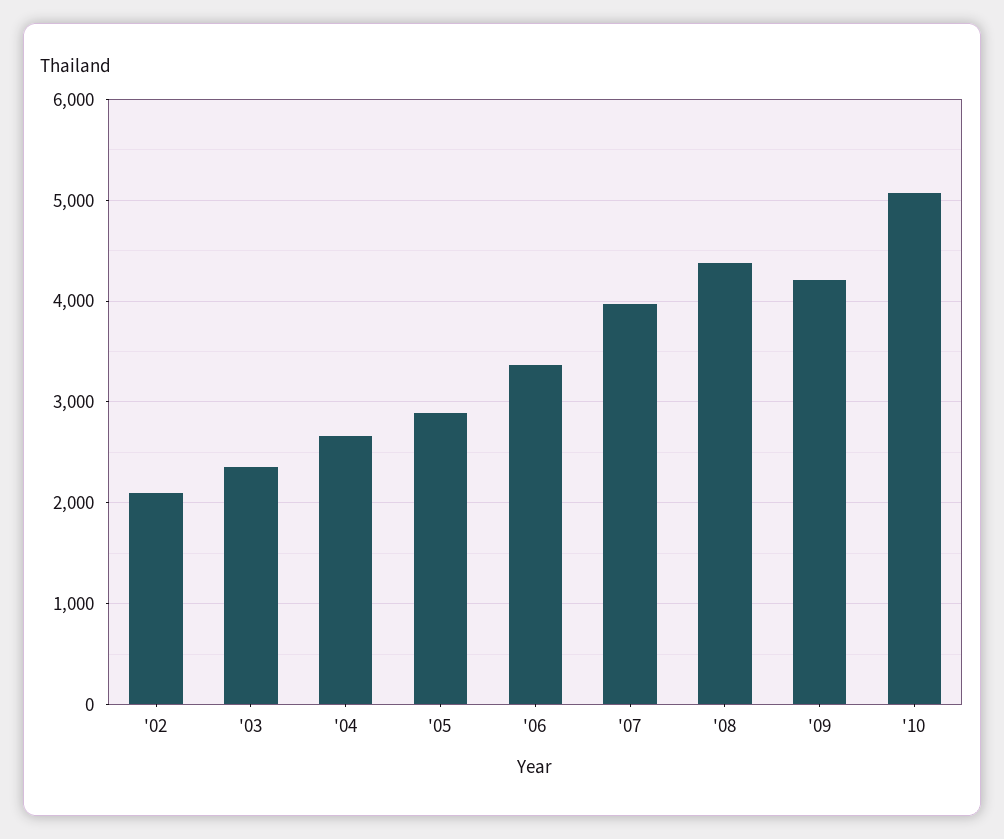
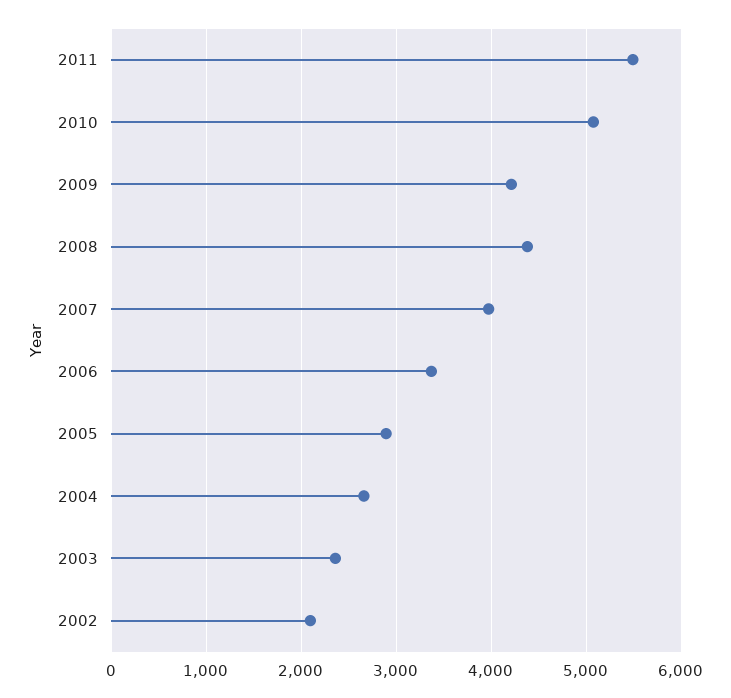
2011: none -> 5500

